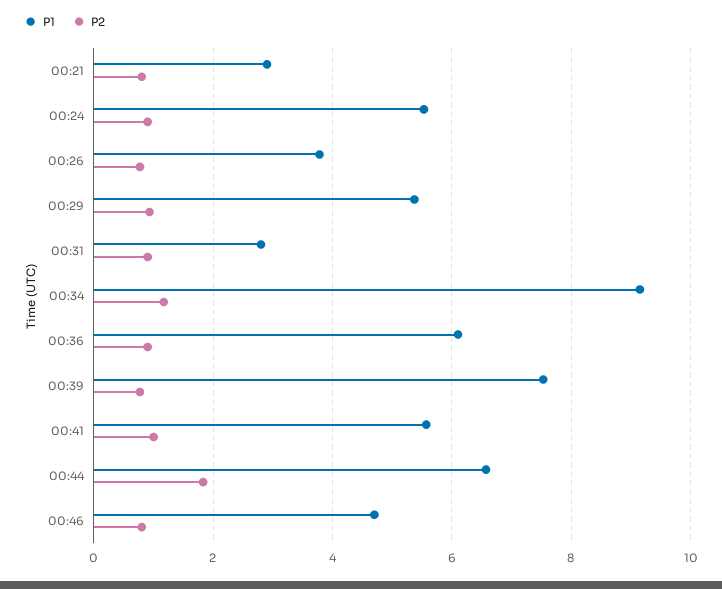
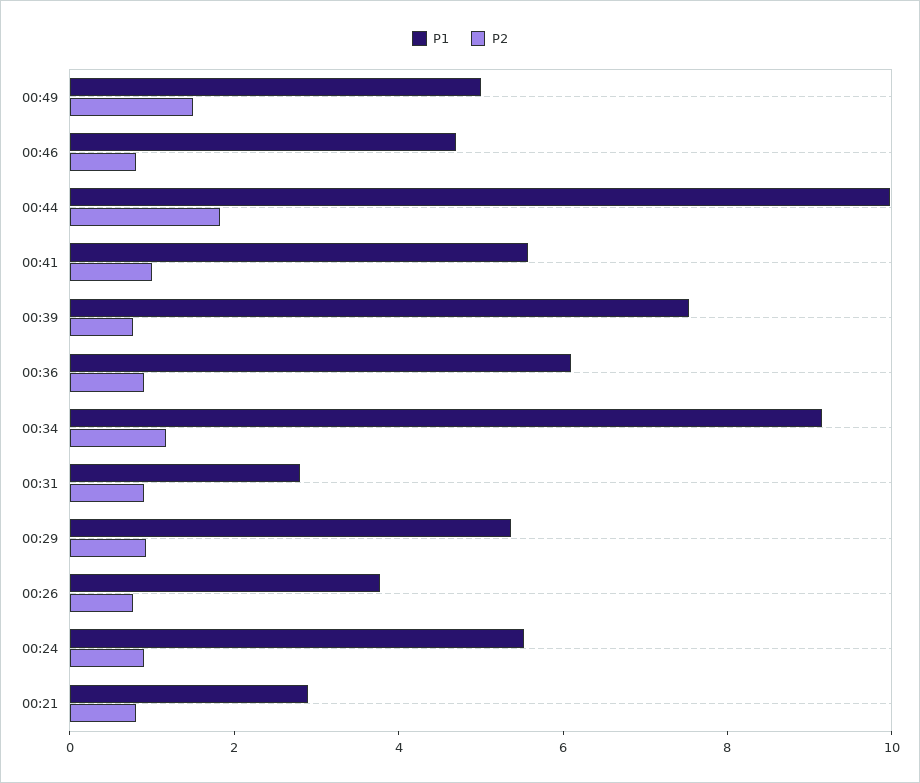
P1, 00:44: 6.6 -> 10
P1, 00:49: none -> 5
P2, 00:49: none -> 1.5

